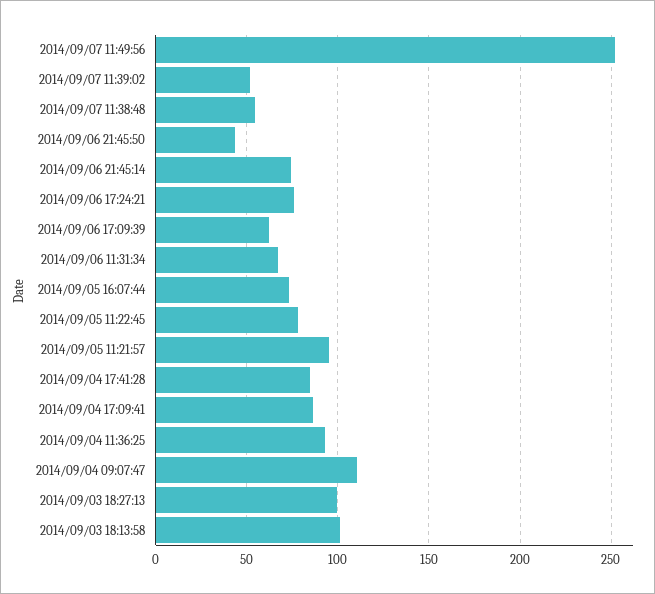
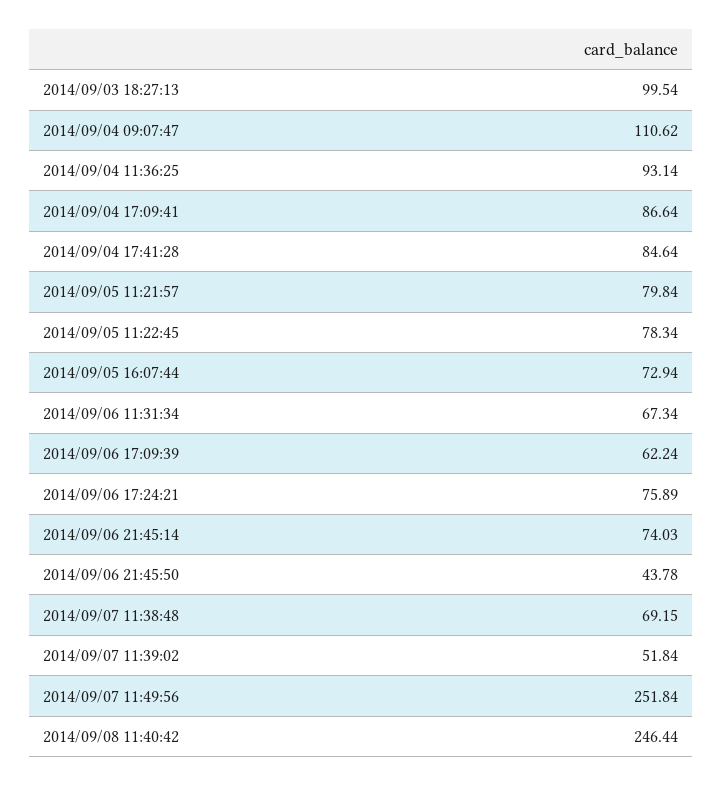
2014/09/07 11:38:48: 55 -> 69.15
2014/09/05 11:21:57: 95 -> 79.84
2014/09/03 18:13:58: 100 -> none
2014/09/08 11:40:42: none -> 246.44

